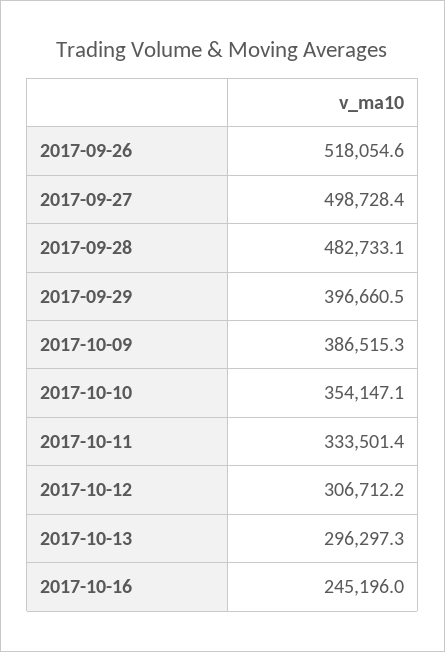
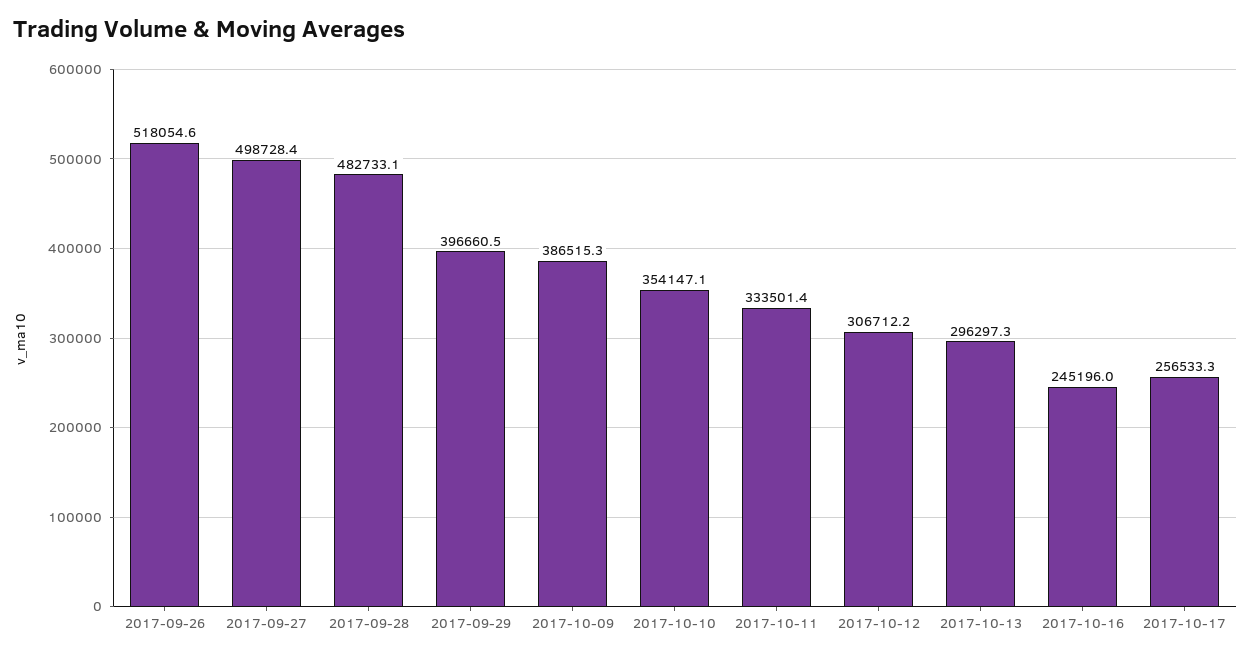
2017-10-17: none -> 256533.3

